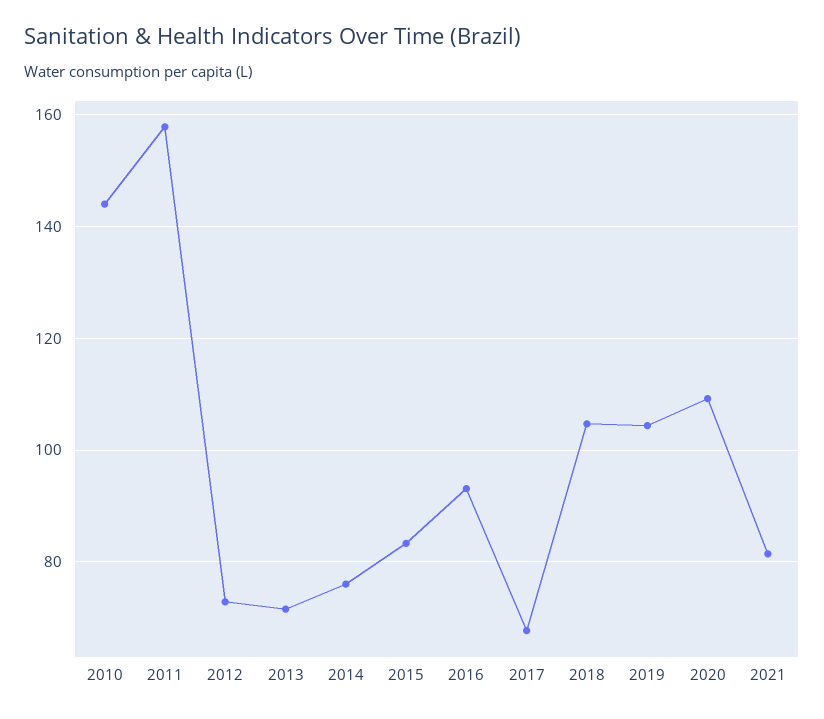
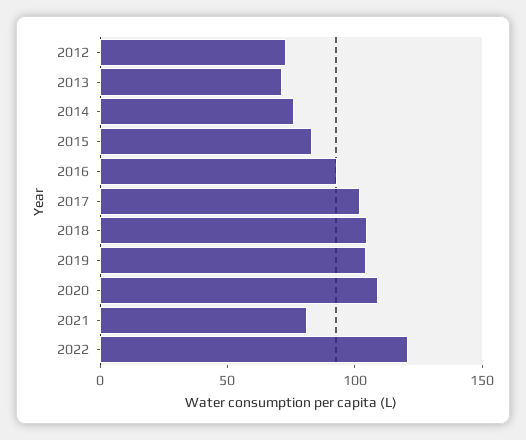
2010: 144 -> none
2011: 158 -> none
2017: 68 -> 100
2022: none -> 120

